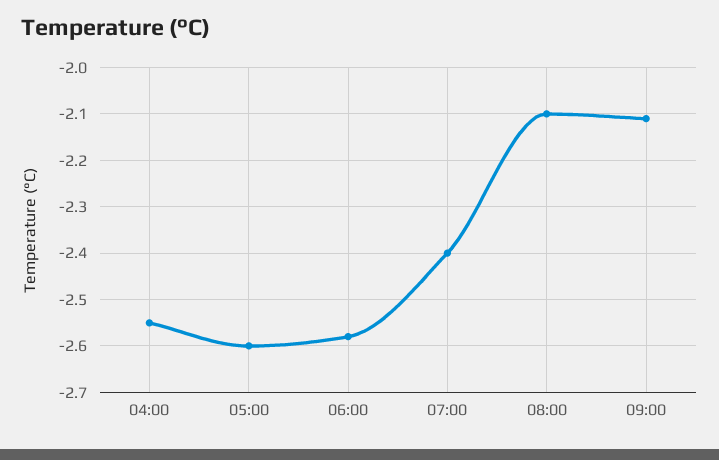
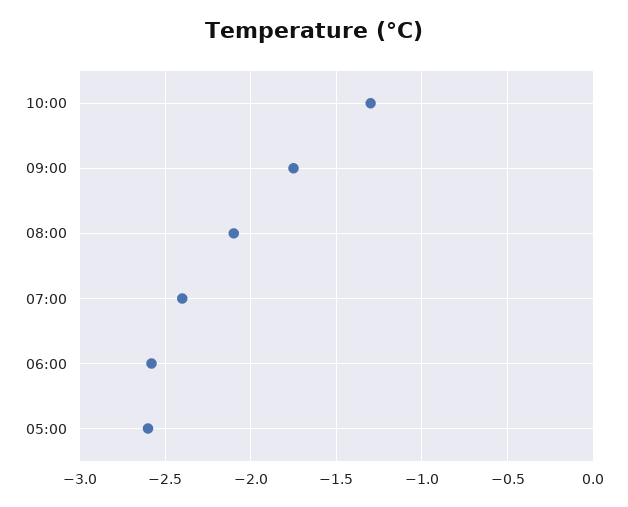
04:00: -2.55 -> none
09:00: -2.1 -> -1.75
10:00: none -> -1.3

